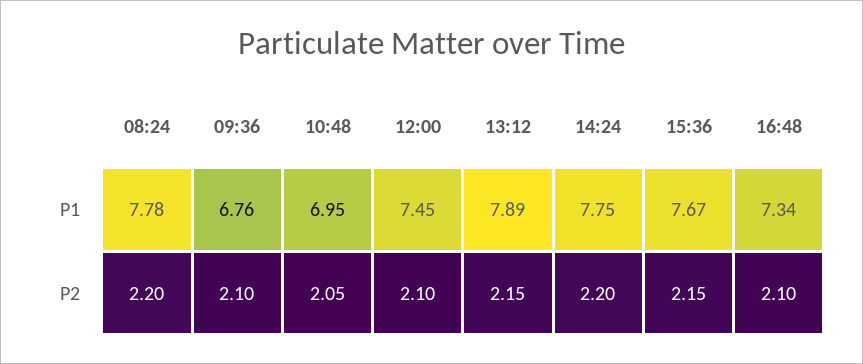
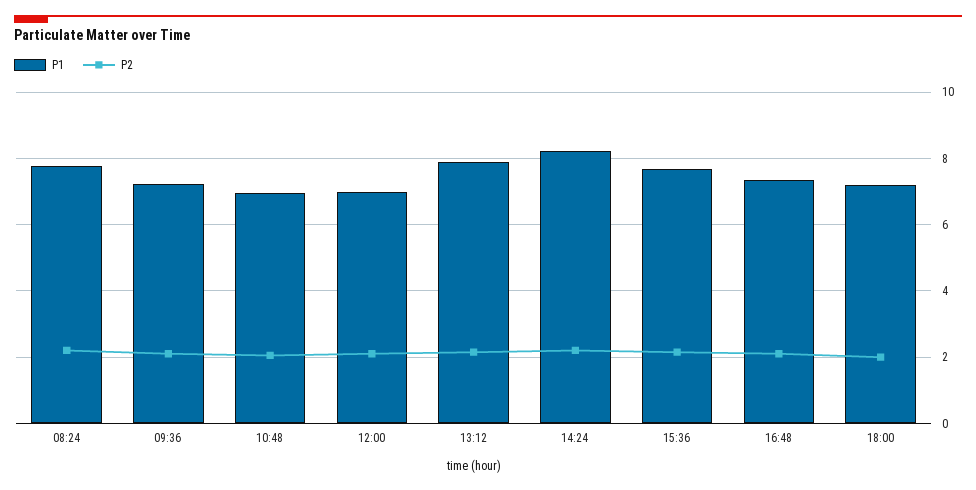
P1, 09:36: 6.76 -> 7.2
P1, 12:00: 7.45 -> 7
P1, 14:24: 7.75 -> 8.2
P1, 18:00: none -> 7.2
P2, 18:00: none -> 2

